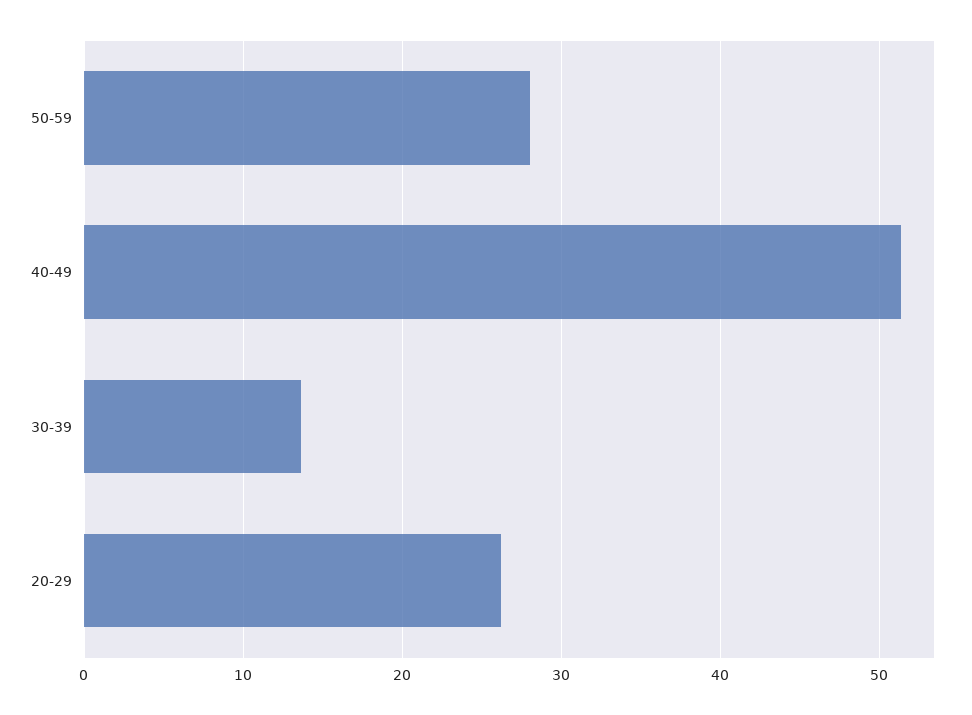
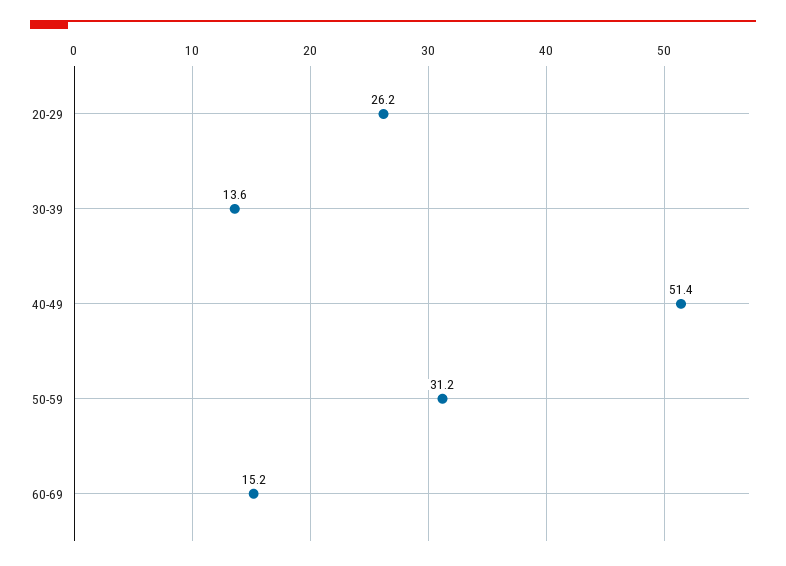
50-59: 28 -> 31.2
60-69: none -> 15.2

